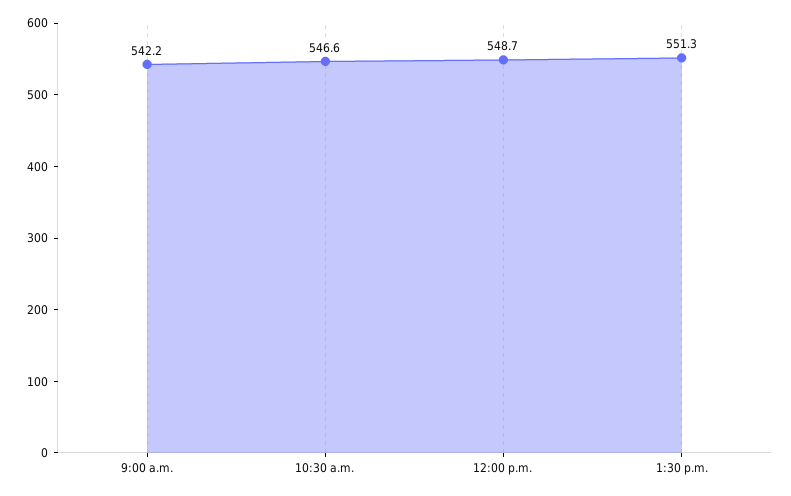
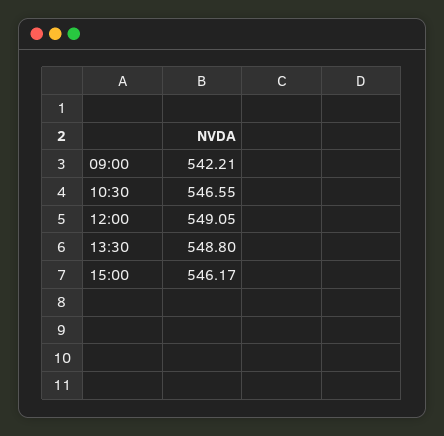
12:00 p.m.: 548.7 -> 549.05
1:30 p.m.: 551.3 -> 548.8
15:00: none -> 546.17

